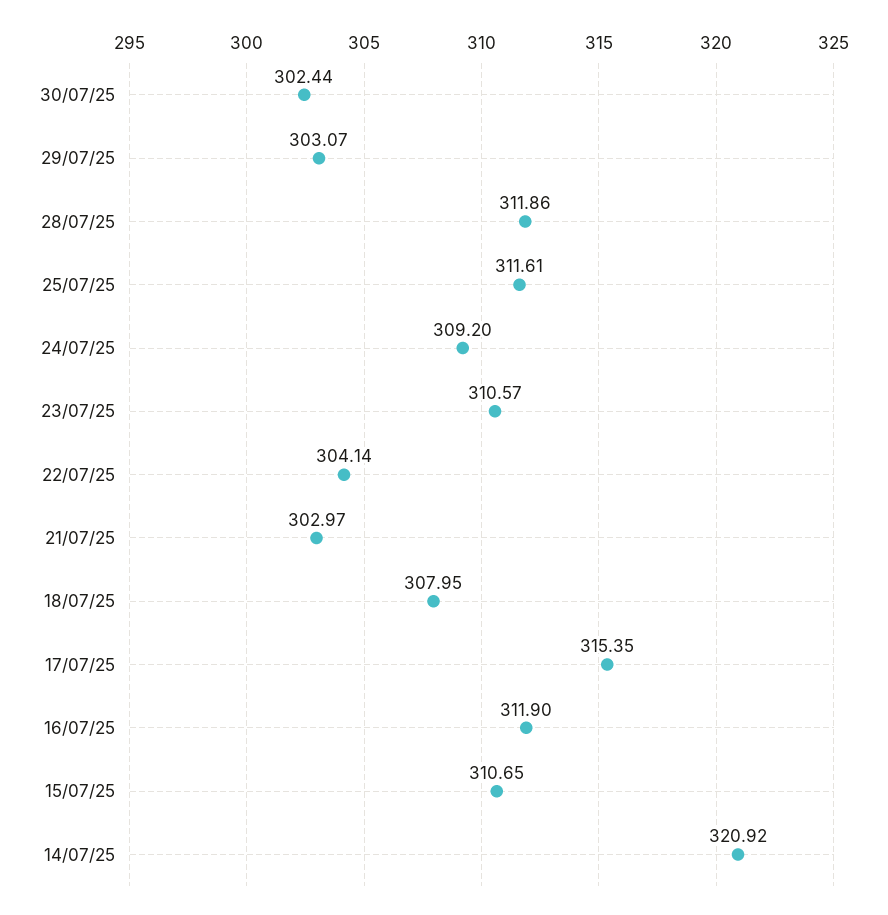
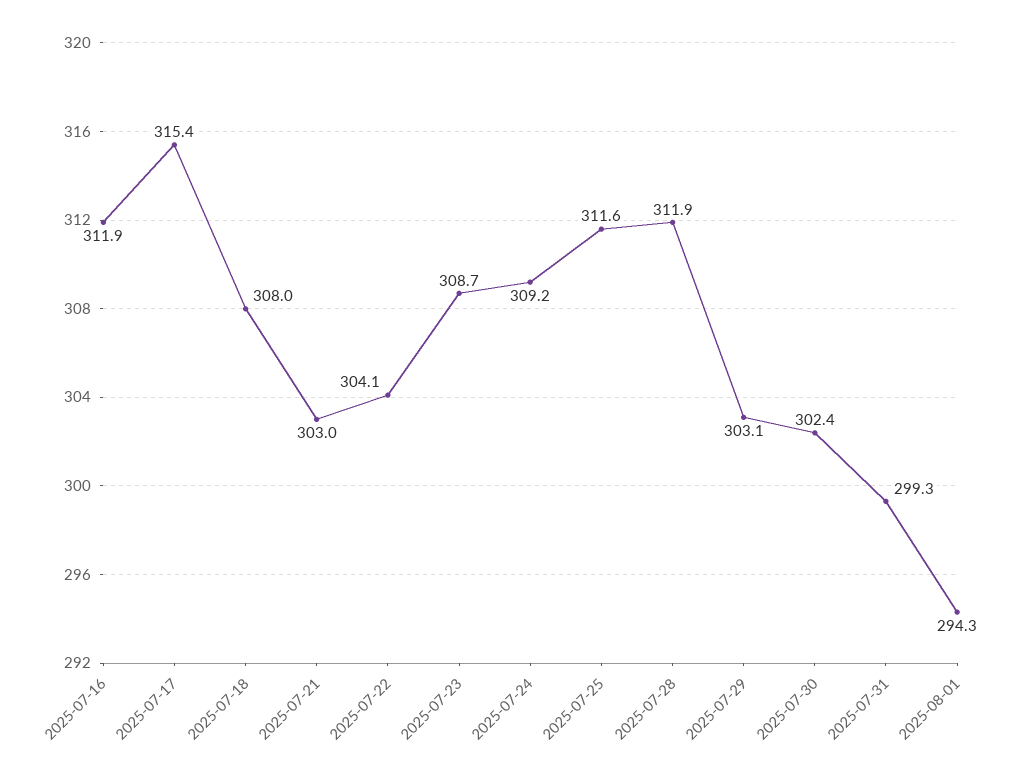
23/07/25: 310.57 -> 308.7
15/07/25: 310.65 -> none
14/07/25: 320.92 -> none
2025-07-31: none -> 299.3
2025-08-01: none -> 294.3

